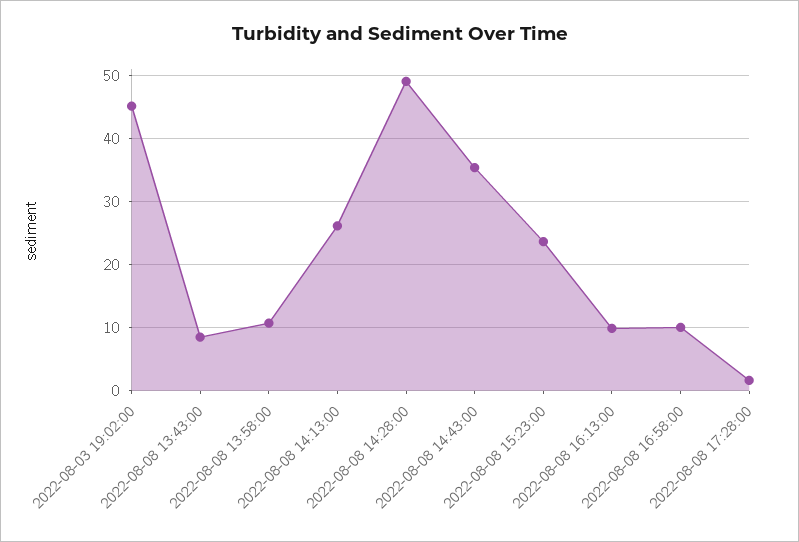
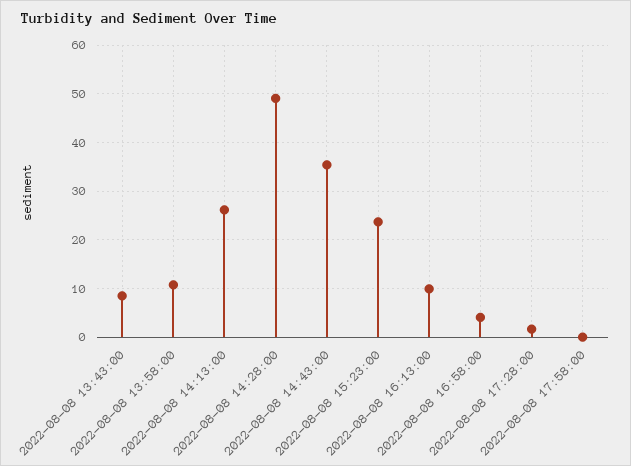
2022-08-03 19:02:00: 45 -> none
2022-08-08 16:58:00: 10 -> 4
2022-08-08 17:58:00: none -> 0

